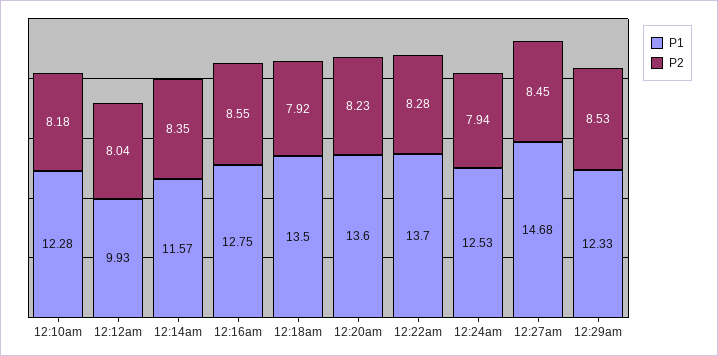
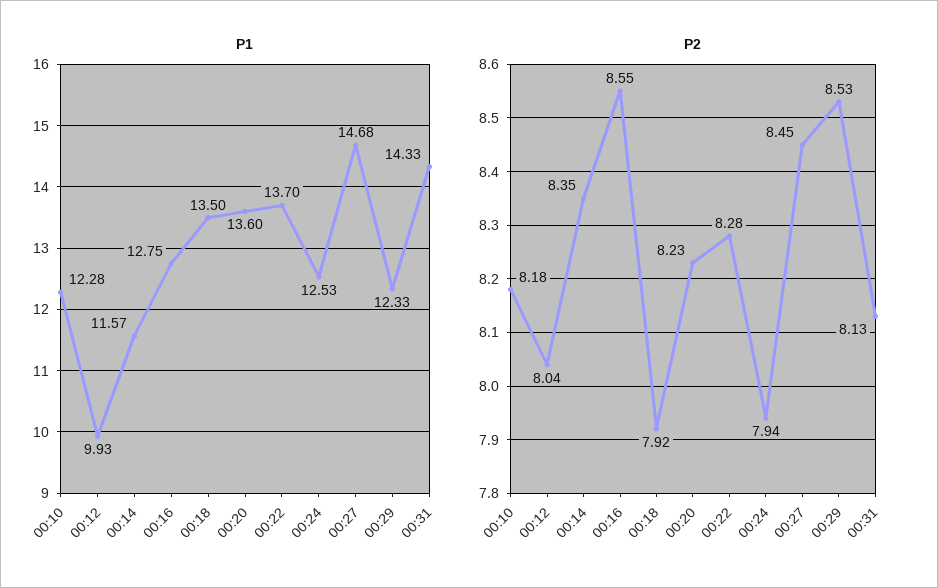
P1, 00:31: none -> 14.33
P2, 00:31: none -> 8.13

